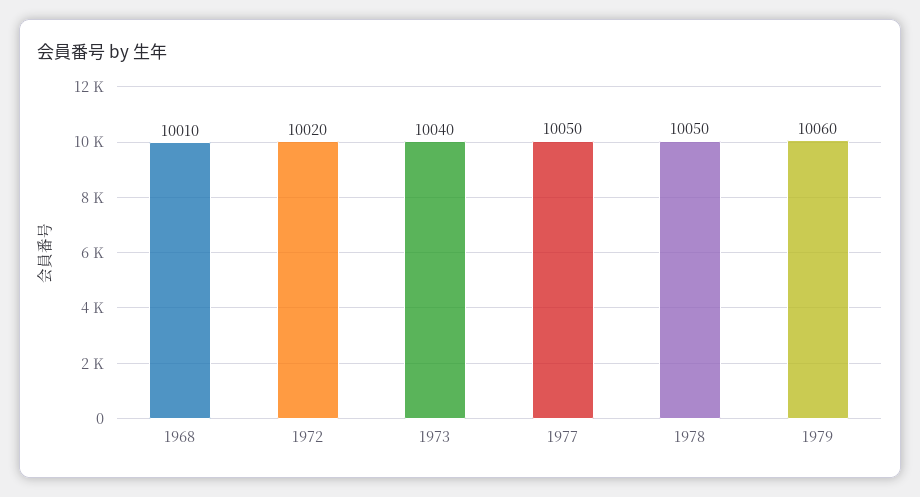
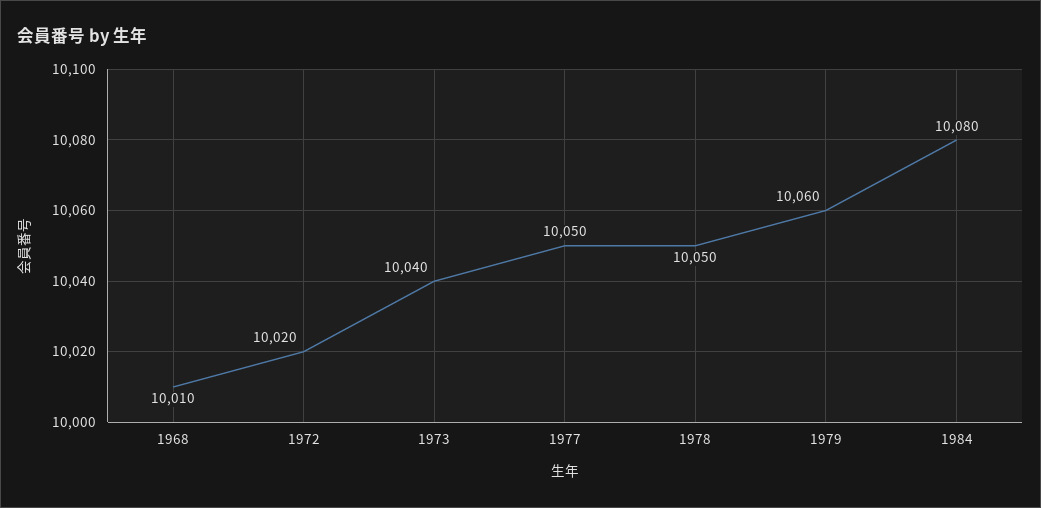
1984: none -> 10080

